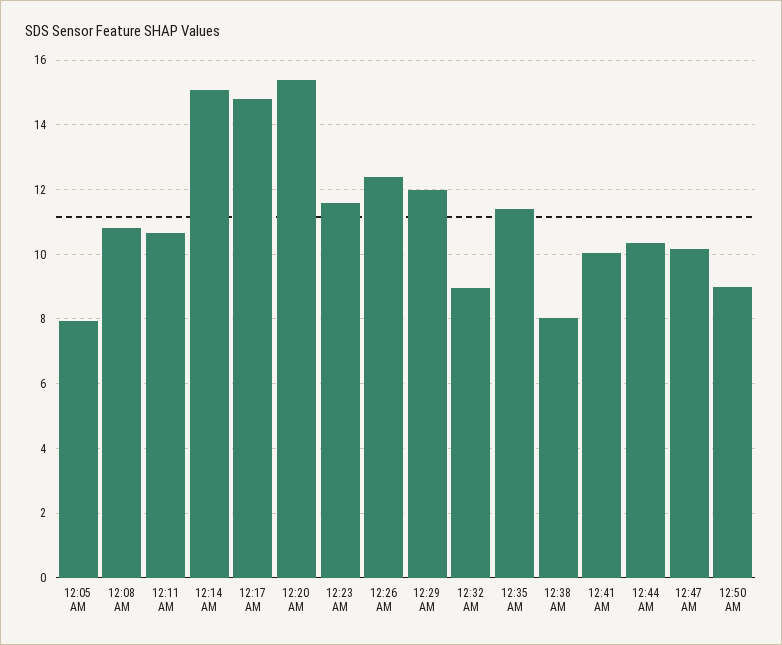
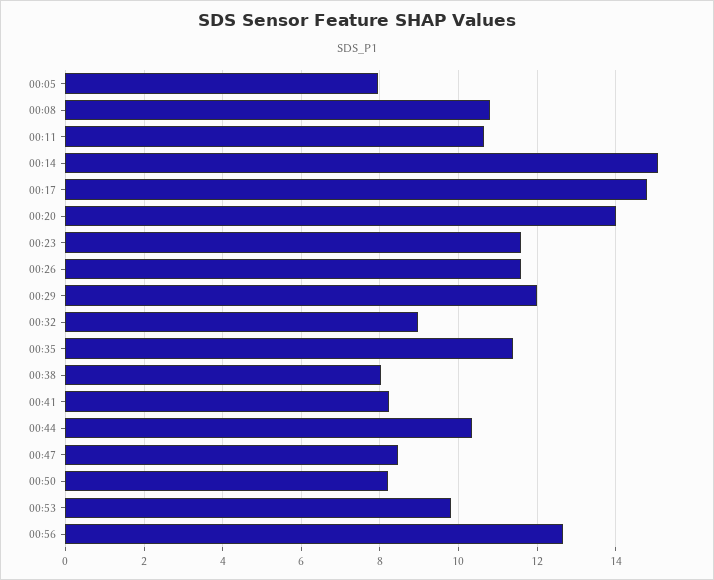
12:20 AM: 15.4 -> 14
12:26 AM: 12.4 -> 11.6
12:41 AM: 10 -> 8.2
12:47 AM: 10.2 -> 8.4
12:50 AM: 9 -> 8.2
00:53: none -> 9.8
00:56: none -> 12.6

